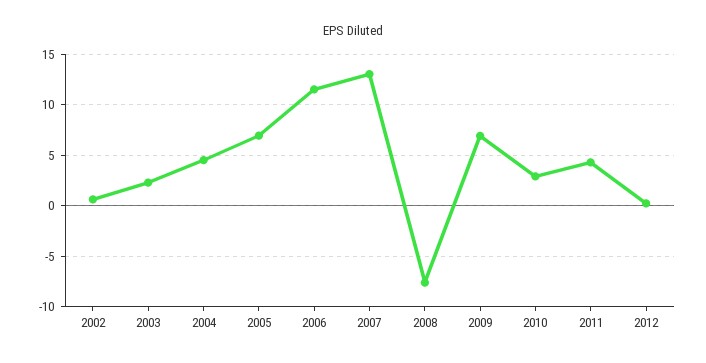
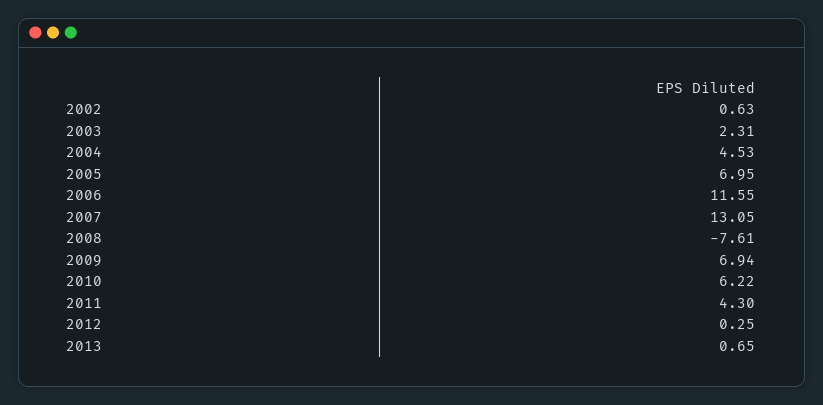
2010: 3 -> 6.22
2013: none -> 0.65

